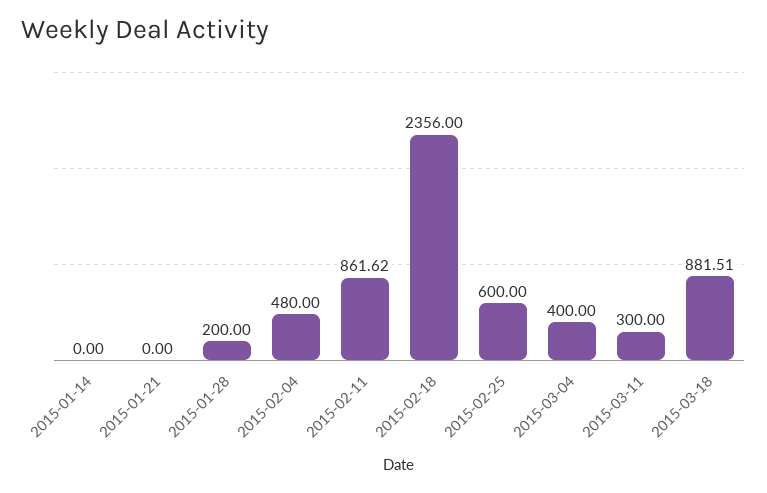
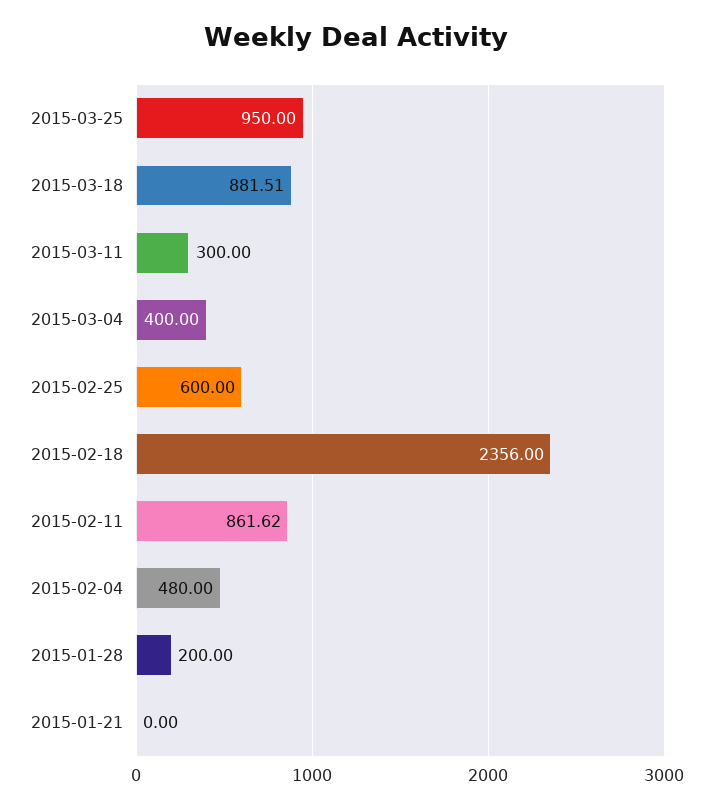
2015-01-14: 0 -> none
2015-03-25: none -> 950

